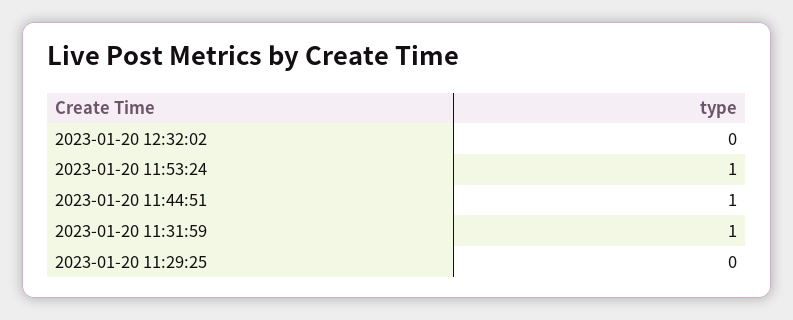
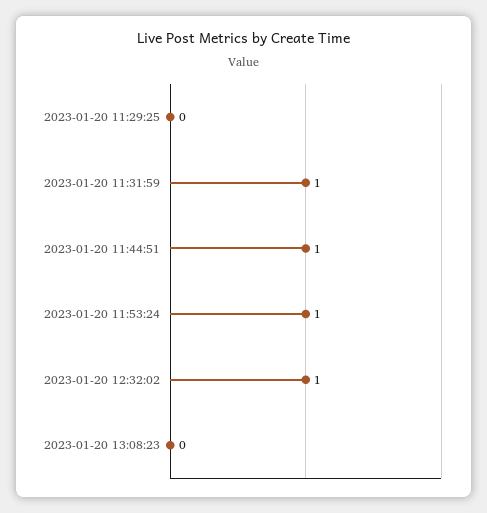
2023-01-20 12:32:02: 0 -> 1
2023-01-20 13:08:23: none -> 0

